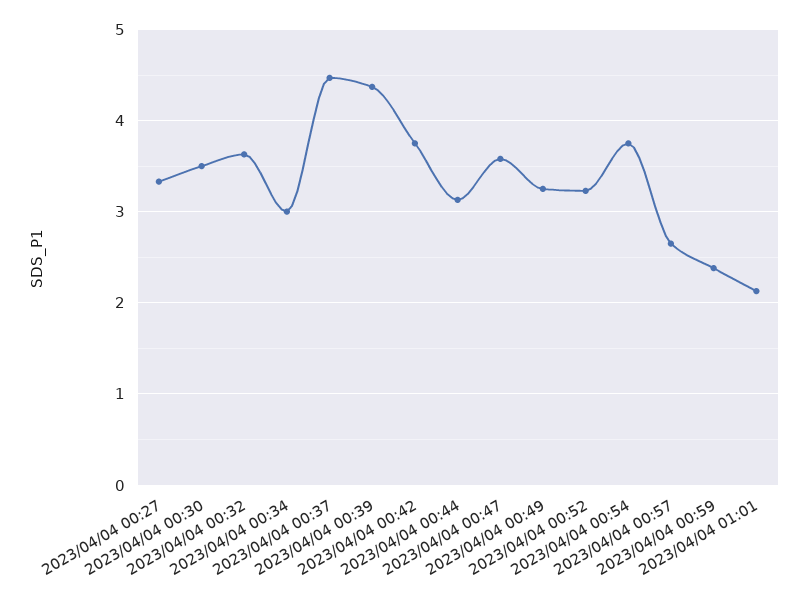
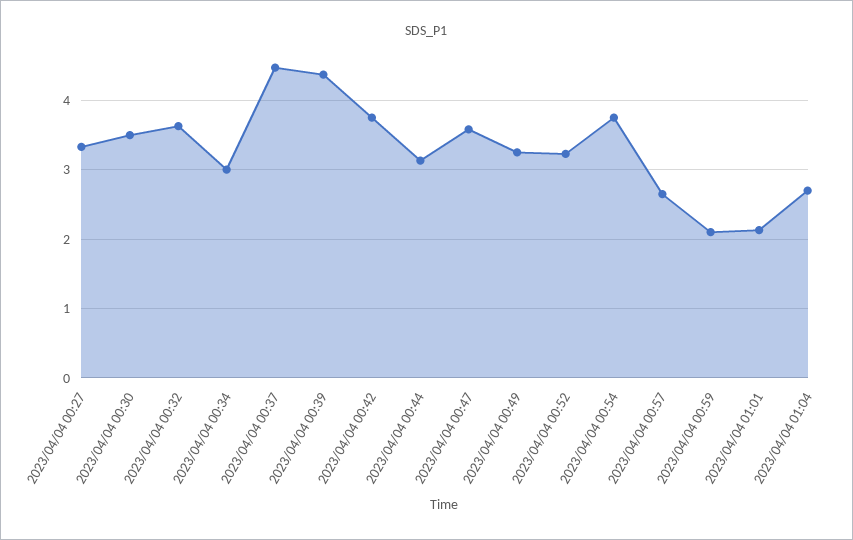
2023/04/04 00:59: 2.4 -> 2.1
2023/04/04 01:04: none -> 2.7

